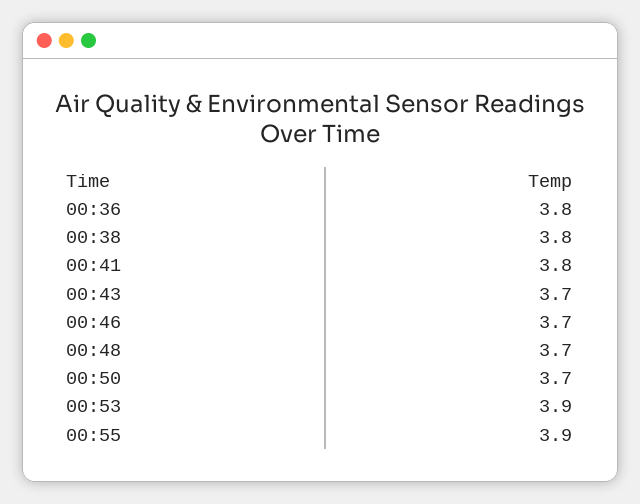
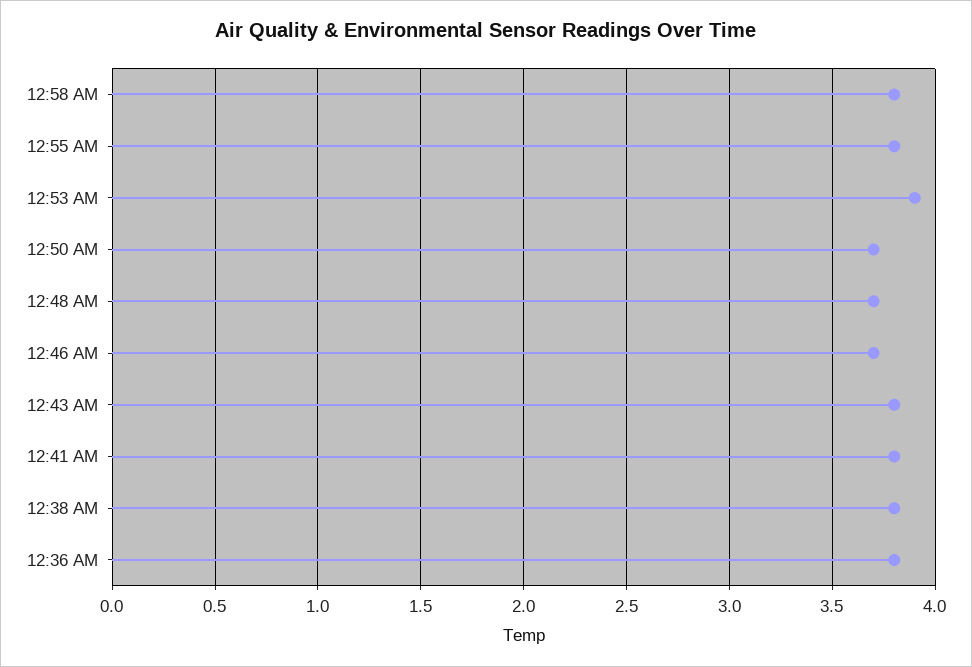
00:43: 3.7 -> 3.8
00:55: 3.9 -> 3.8
12:58 AM: none -> 3.8

